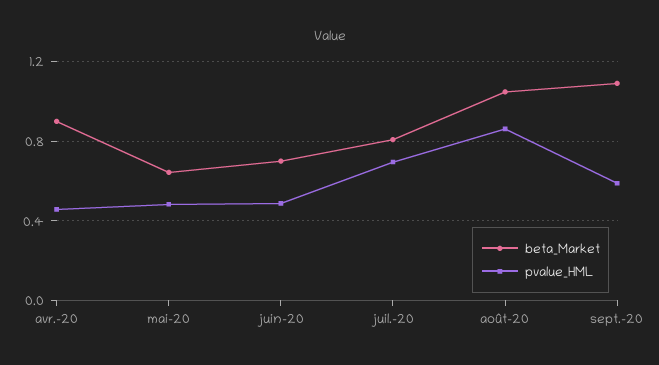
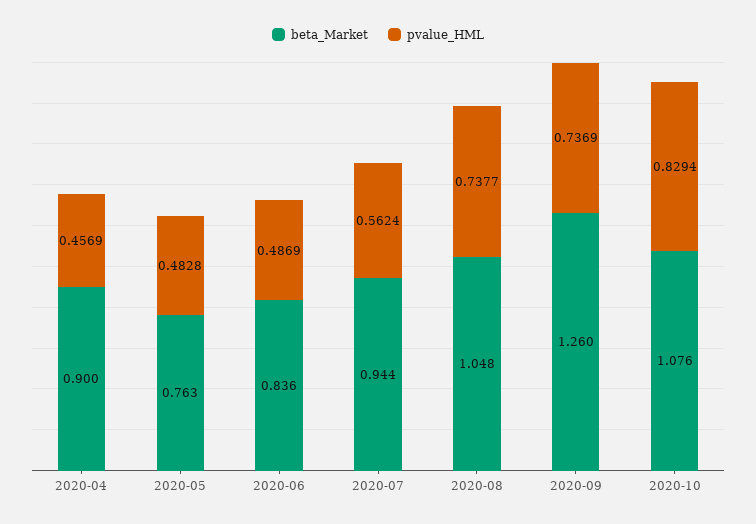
beta_Market, mai-20: 0.65 -> 0.763
beta_Market, juin-20: 0.7 -> 0.836
beta_Market, juil.-20: 0.8 -> 0.944
pvalue_HML, juil.-20: 0.7 -> 0.5624
pvalue_HML, août-20: 0.85 -> 0.7377
beta_Market, sept.-20: 1.1 -> 1.26
pvalue_HML, sept.-20: 0.6 -> 0.7369
beta_Market, 2020-10: none -> 1.076
pvalue_HML, 2020-10: none -> 0.8294

